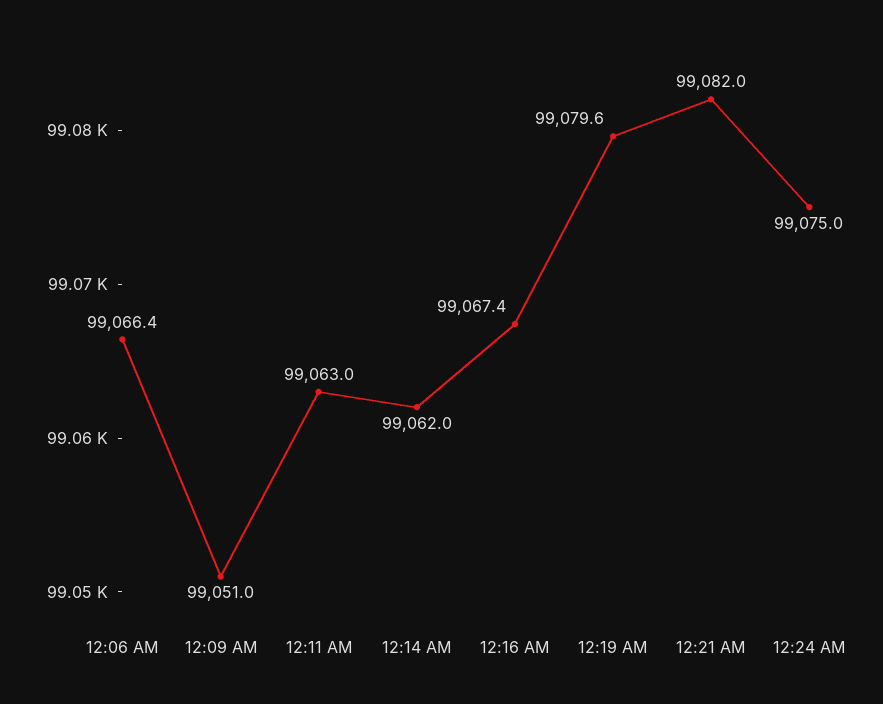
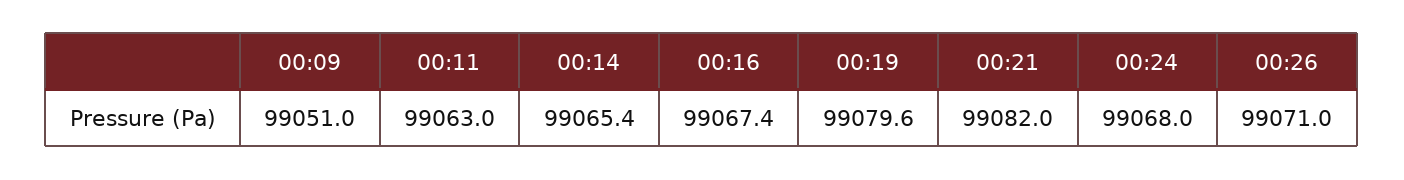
12:06 AM: 99066.4 -> none
12:14 AM: 99062 -> 99065.4
12:24 AM: 99075 -> 99068
00:26: none -> 99071

